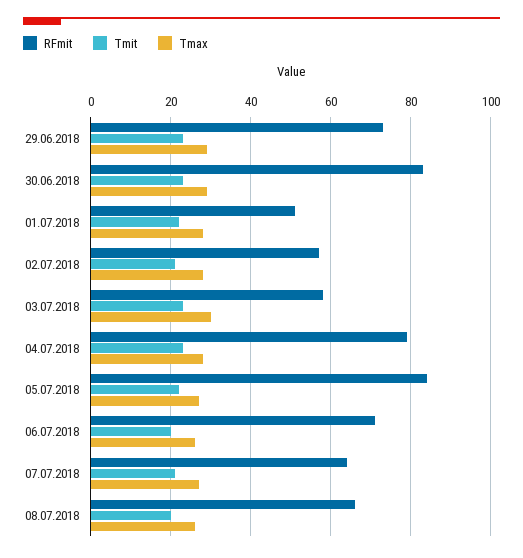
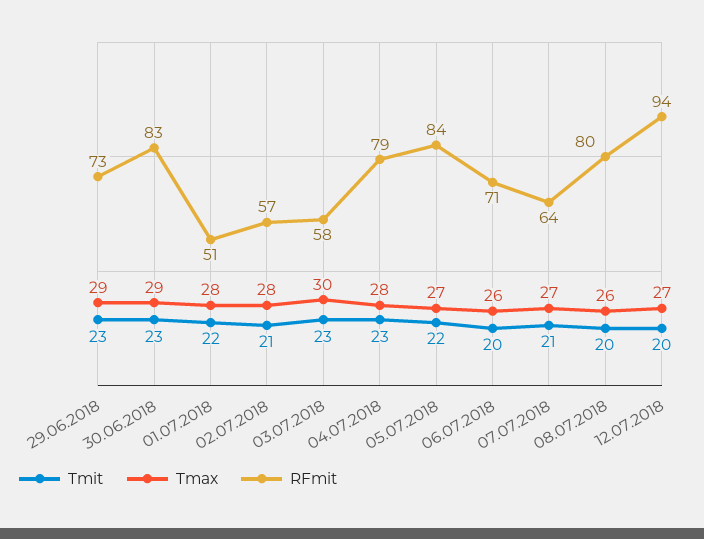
RFmit, 08.07.2018: 65 -> 80
Tmit, 12.07.2018: none -> 20
Tmax, 12.07.2018: none -> 27
RFmit, 12.07.2018: none -> 94

